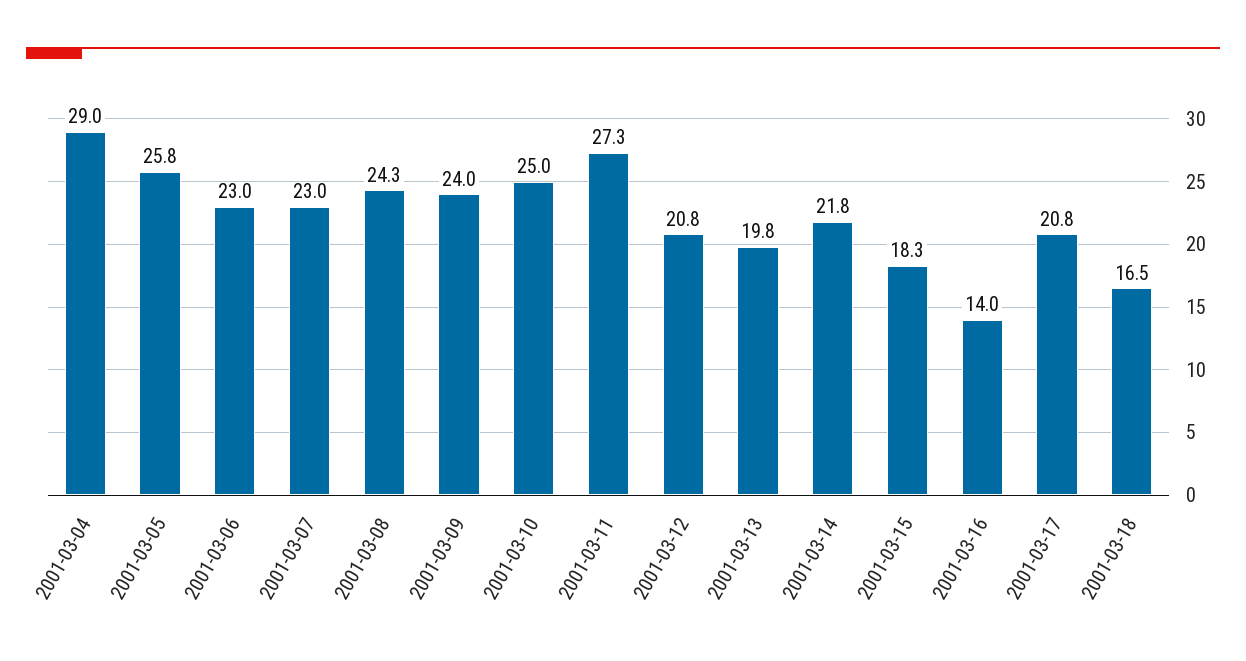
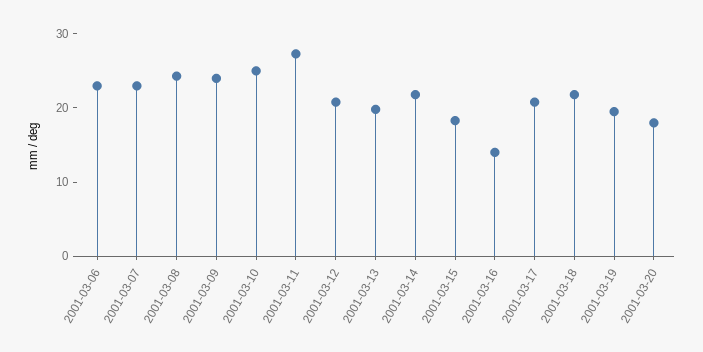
2001-03-04: 29 -> none
2001-03-05: 25.8 -> none
2001-03-18: 16.5 -> 22
2001-03-19: none -> 20
2001-03-20: none -> 18

